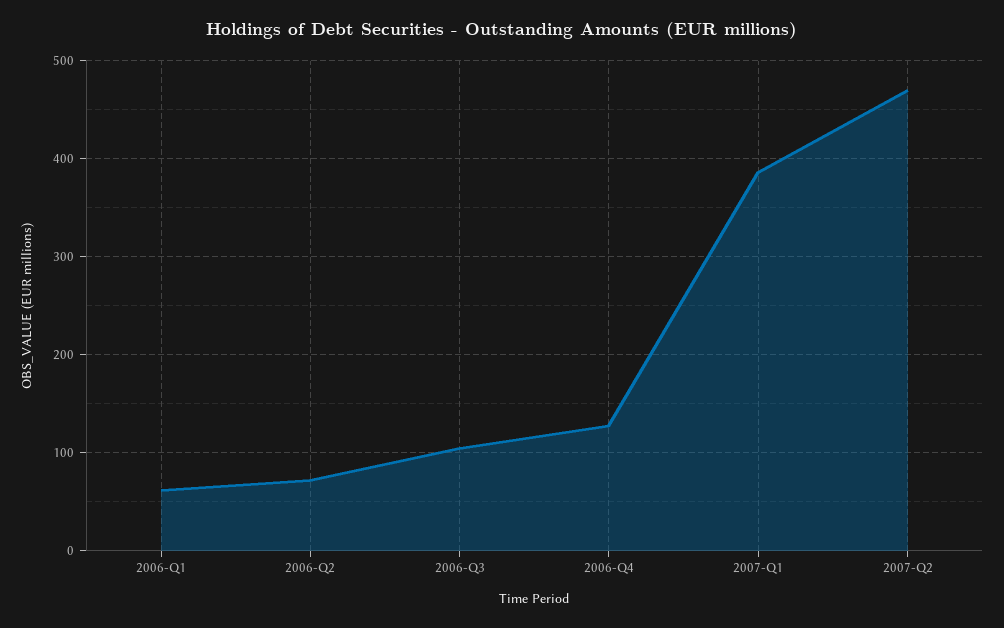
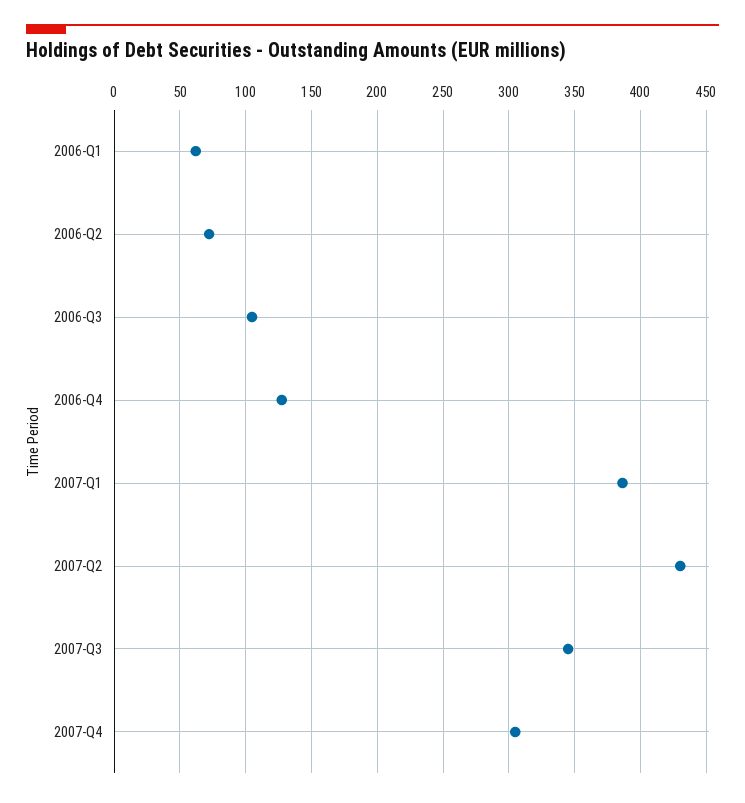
2007-Q2: 470 -> 430
2007-Q3: none -> 345
2007-Q4: none -> 305

